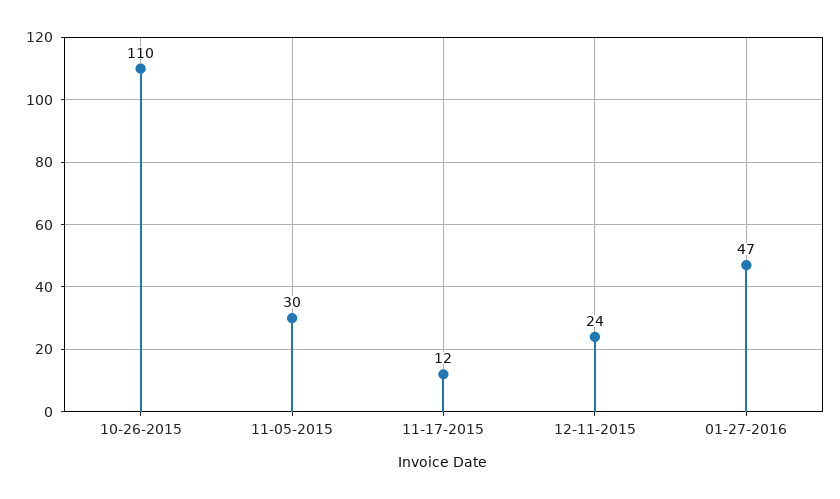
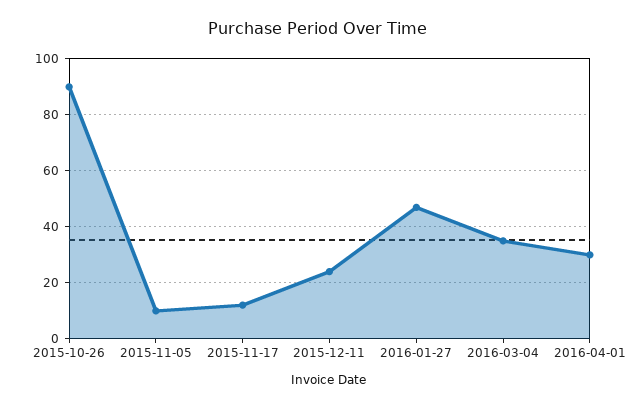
10-26-2015: 110 -> 90
11-05-2015: 30 -> 10
2016-03-04: none -> 35
2016-04-01: none -> 30

